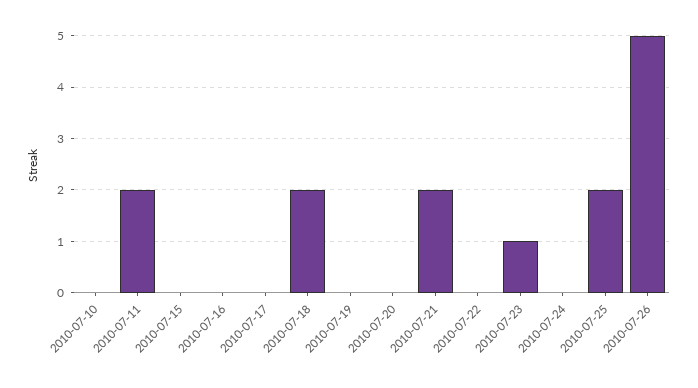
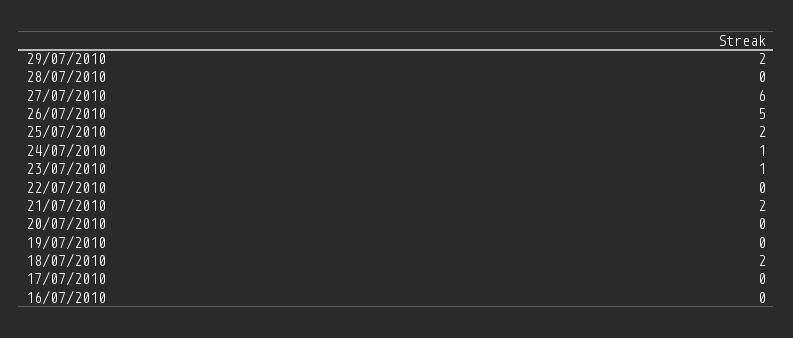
2010-07-10: 0 -> none
2010-07-11: 2 -> none
2010-07-15: 0 -> none
2010-07-24: 0 -> 1
29/07/2010: none -> 2
28/07/2010: none -> 0
27/07/2010: none -> 6

